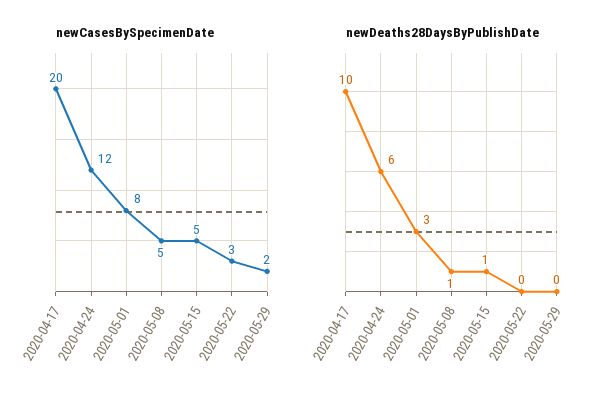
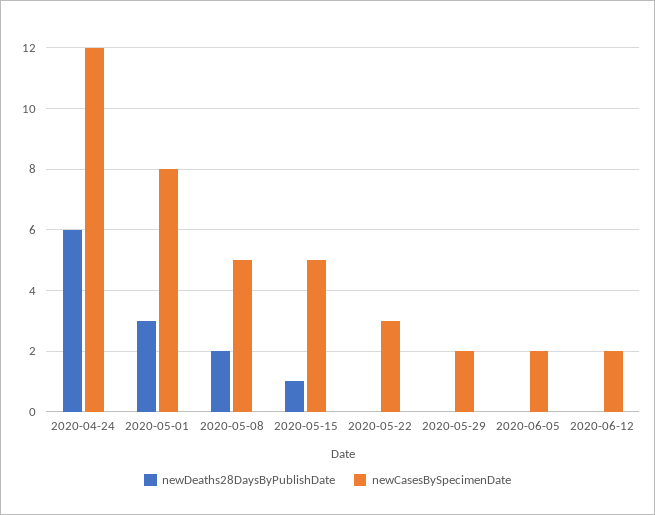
newCasesBySpecimenDate, 2020-04-17: 20 -> none
newDeaths28DaysByPublishDate, 2020-04-17: 10 -> none
newDeaths28DaysByPublishDate, 2020-05-08: 1 -> 2
newDeaths28DaysByPublishDate, 2020-06-05: none -> 0
newCasesBySpecimenDate, 2020-06-05: none -> 2
newDeaths28DaysByPublishDate, 2020-06-12: none -> 0
newCasesBySpecimenDate, 2020-06-12: none -> 2

